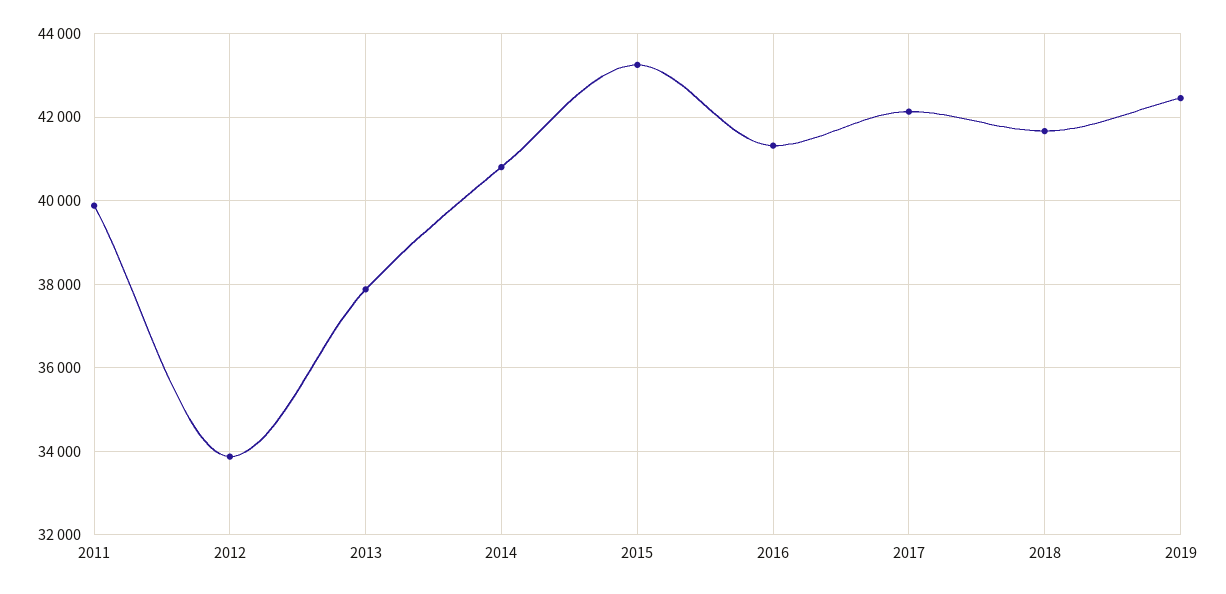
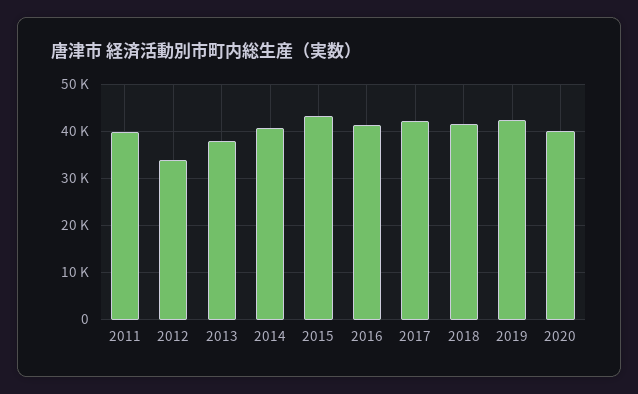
2020: none -> 40000

